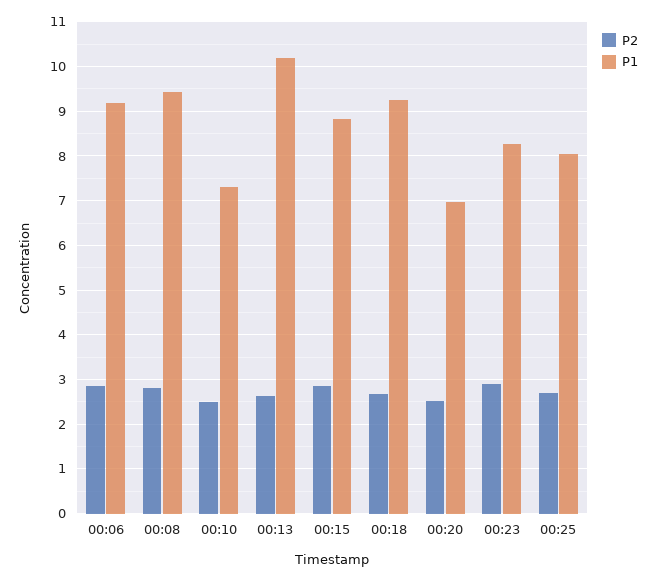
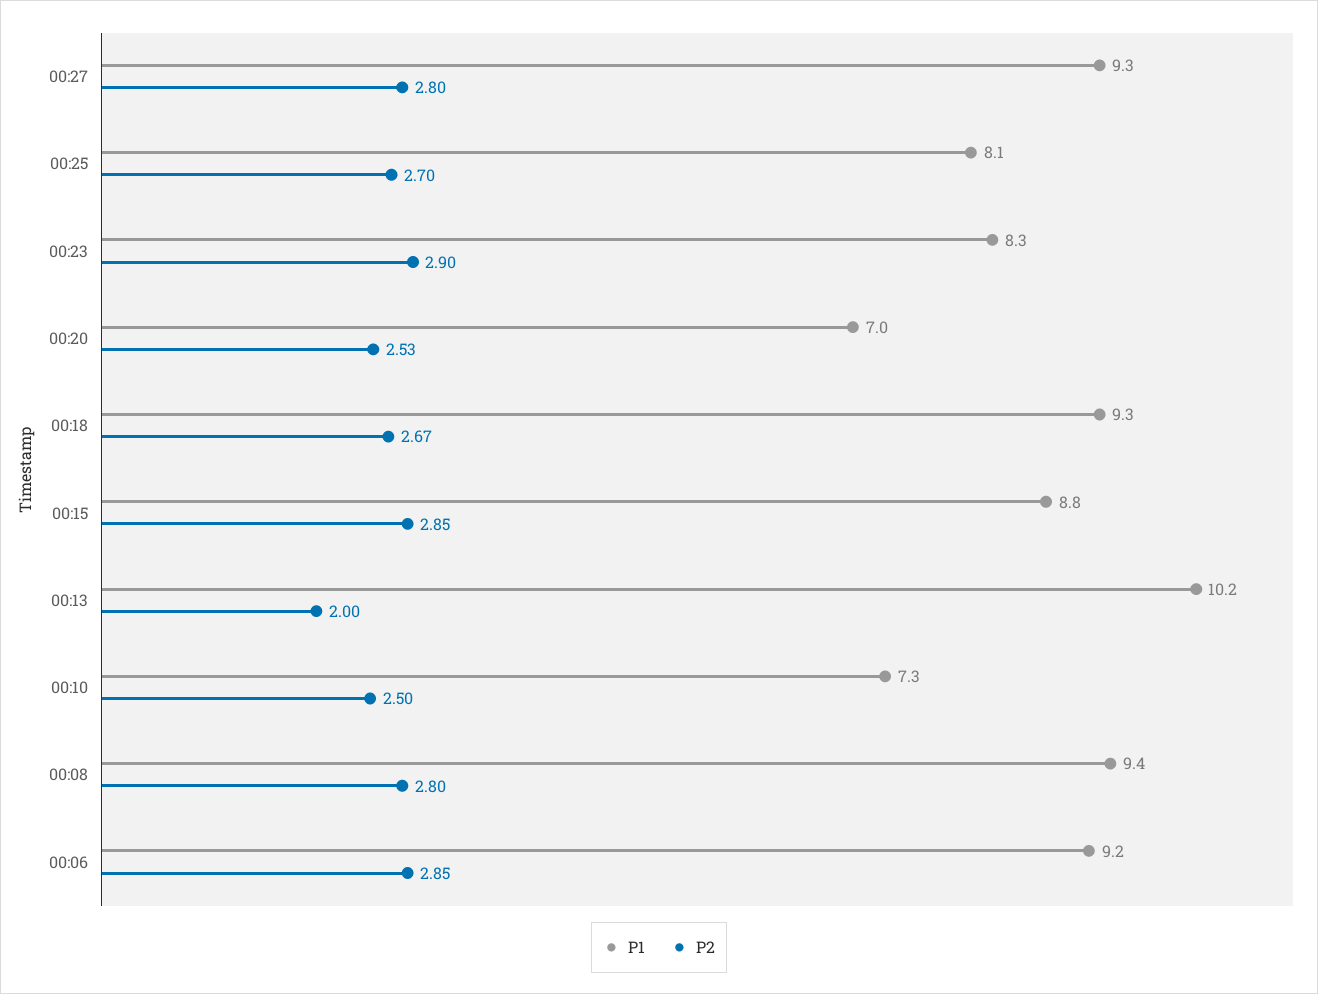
P2, 00:13: 2.6 -> 2
P1, 00:27: none -> 9.3
P2, 00:27: none -> 2.8

